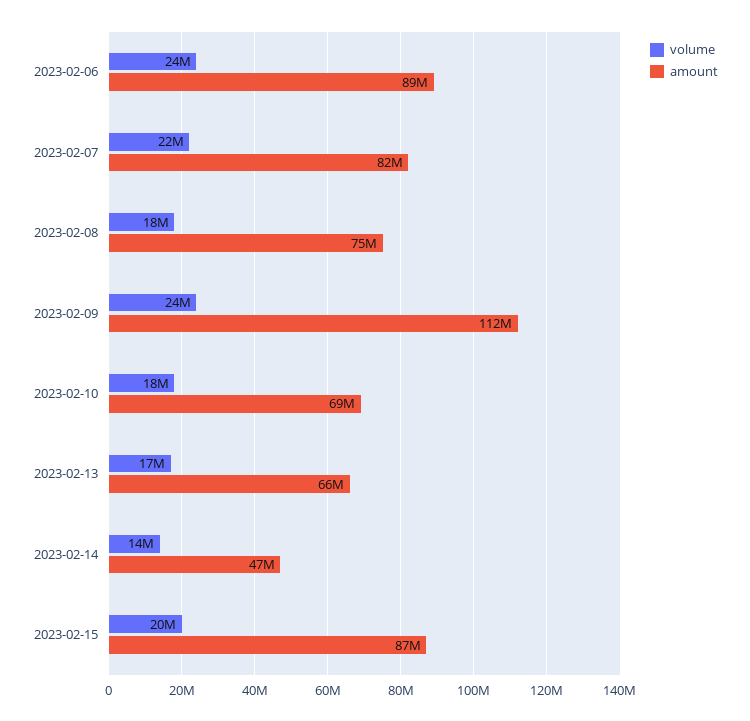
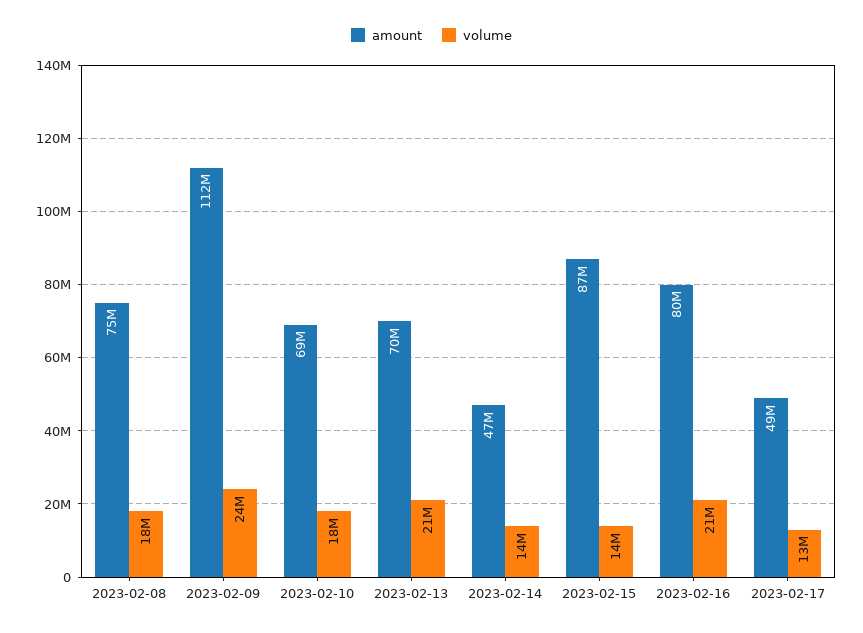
volume, 2023-02-06: 24000000 -> none
amount, 2023-02-06: 89000000 -> none
volume, 2023-02-07: 22000000 -> none
amount, 2023-02-07: 82000000 -> none
volume, 2023-02-13: 17000000 -> 21000000
amount, 2023-02-13: 66000000 -> 70000000
volume, 2023-02-15: 20000000 -> 14000000
amount, 2023-02-16: none -> 80000000
volume, 2023-02-16: none -> 21000000
amount, 2023-02-17: none -> 49000000
volume, 2023-02-17: none -> 13000000

